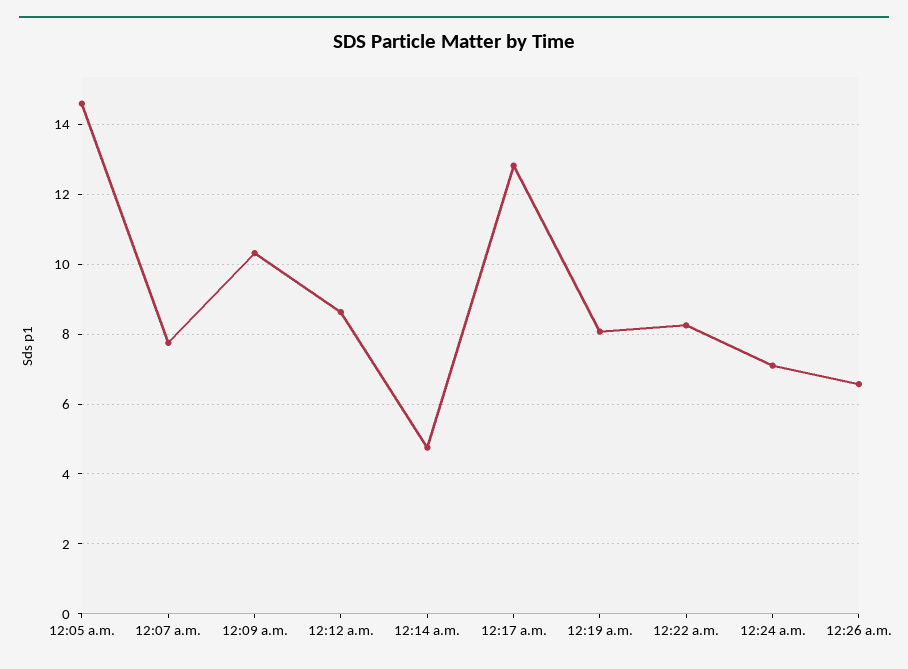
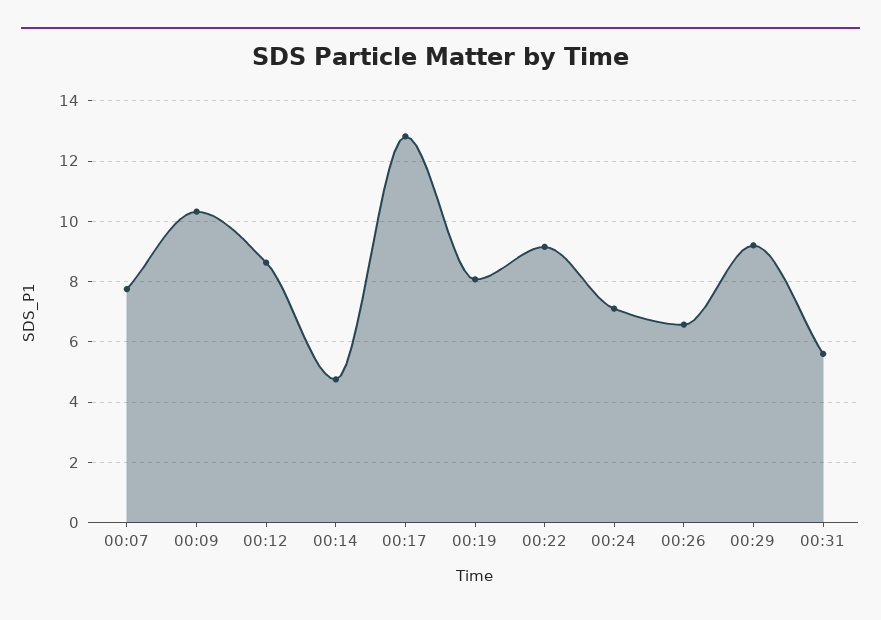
12:05 a.m.: 14.6 -> none
12:22 a.m.: 8.2 -> 9.2
00:29: none -> 9.2
00:31: none -> 5.6

